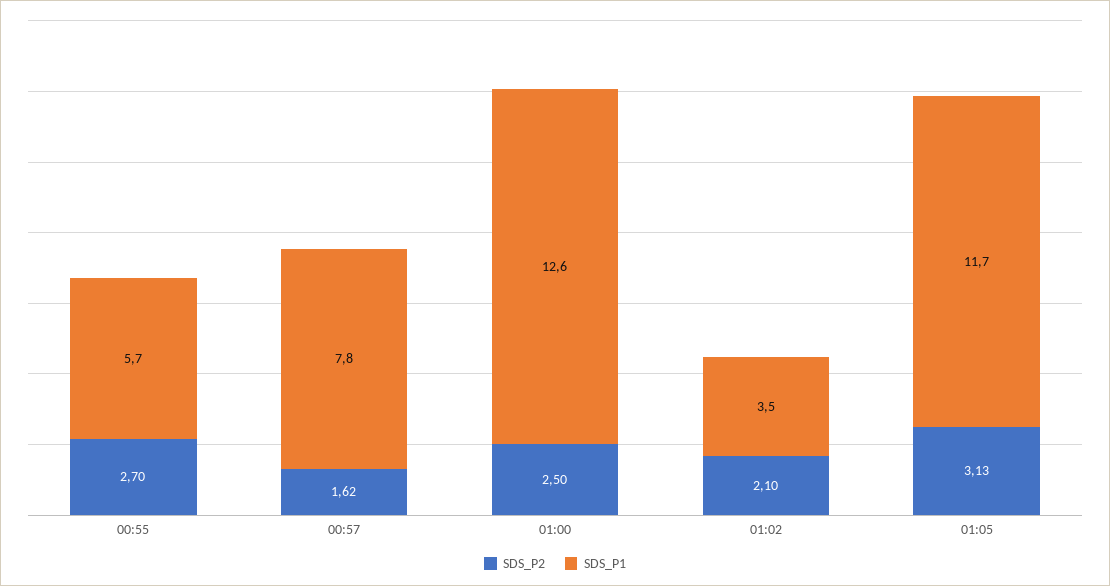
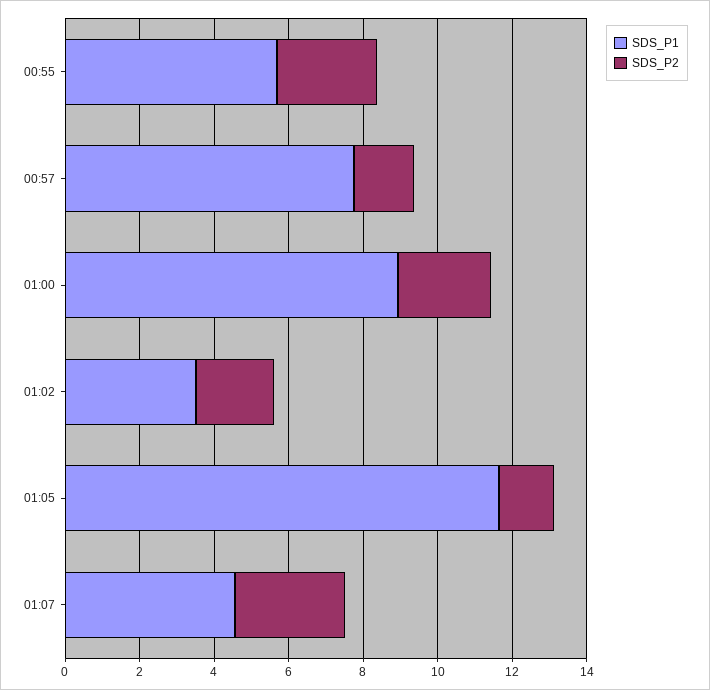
SDS_P1, 01:00: 12.6 -> 9
SDS_P2, 01:05: 3.13 -> 1.5
SDS_P1, 01:07: none -> 4.5
SDS_P2, 01:07: none -> 3

